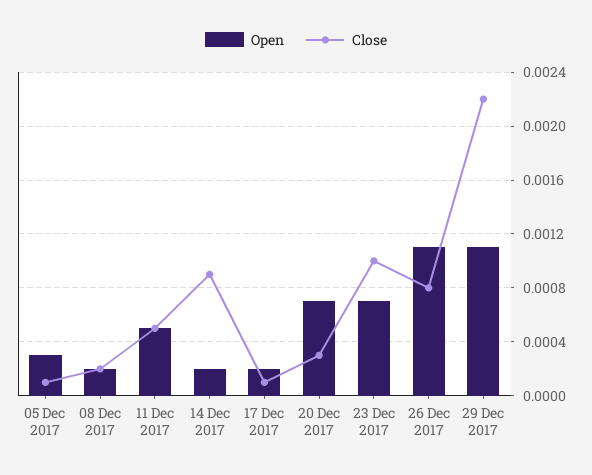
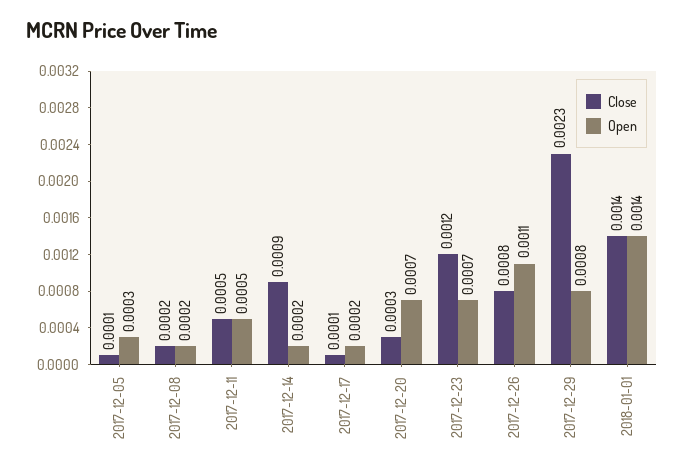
Close, 23 Dec 2017: 0.001 -> 0.0012
Open, 29 Dec 2017: 0.0011 -> 0.0008
Close, 29 Dec 2017: 0.0022 -> 0.0023
Close, 2018-01-01: none -> 0.0014
Open, 2018-01-01: none -> 0.0014

